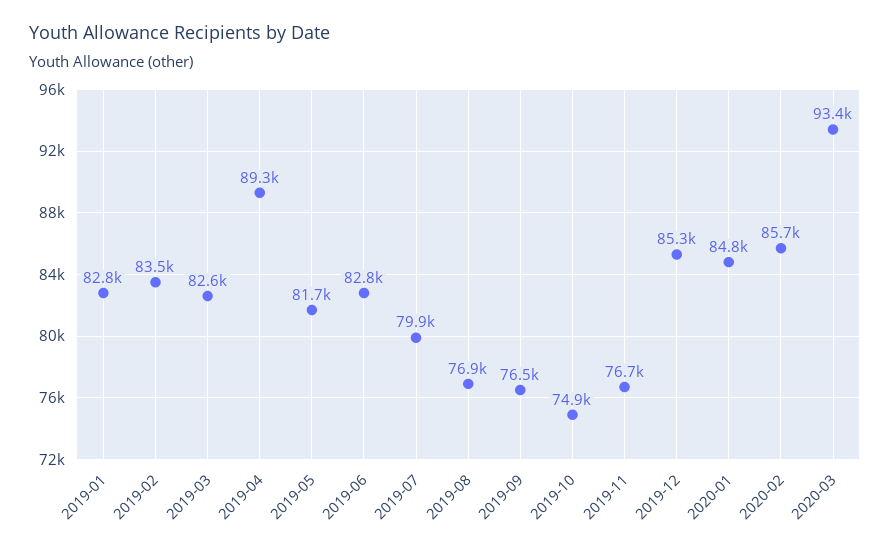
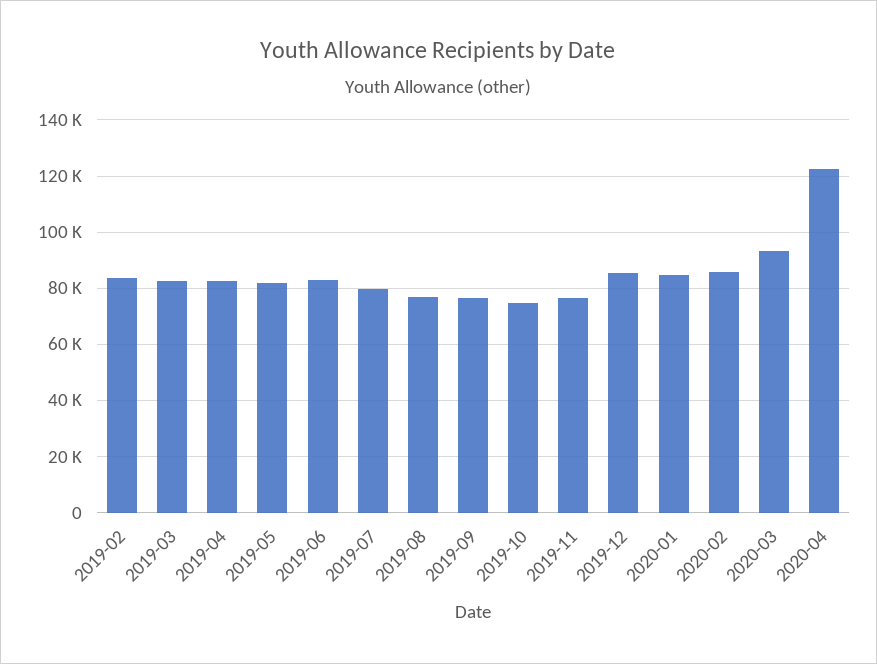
2019-01: 82800 -> none
2019-04: 89300 -> 82500
2020-04: none -> 122500

